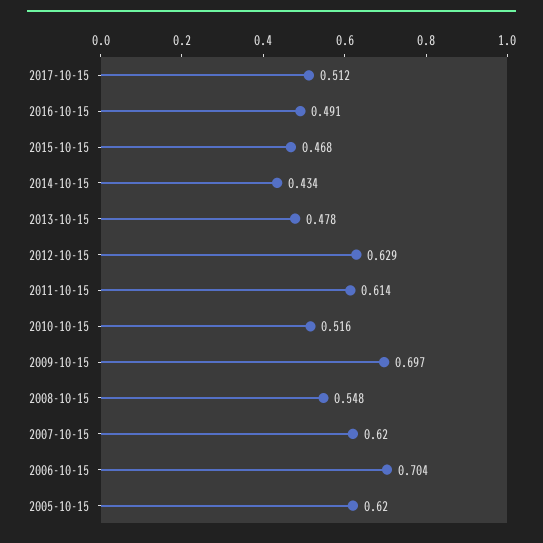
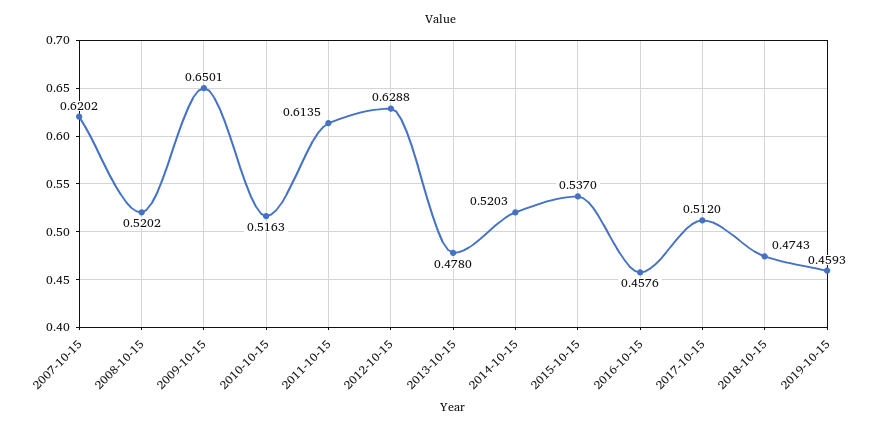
2016-10-15: 0.491 -> 0.4576
2015-10-15: 0.468 -> 0.537
2014-10-15: 0.434 -> 0.5203
2009-10-15: 0.697 -> 0.6501
2008-10-15: 0.548 -> 0.5202
2006-10-15: 0.704 -> none
2005-10-15: 0.62 -> none
2018-10-15: none -> 0.4743
2019-10-15: none -> 0.4593

